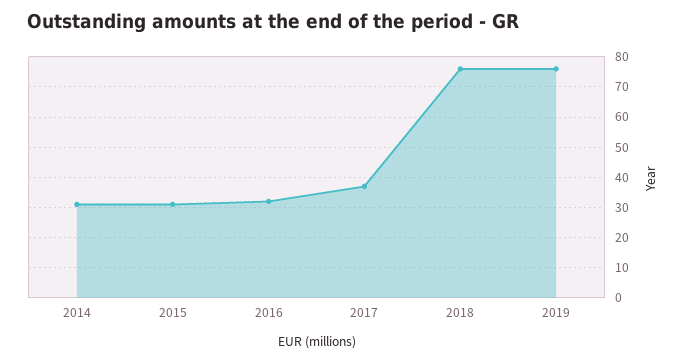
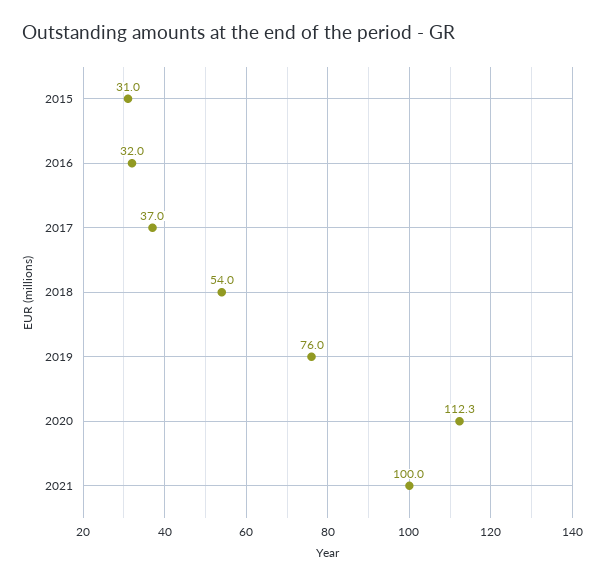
2014: 30 -> none
2018: 75 -> 54
2020: none -> 112.3
2021: none -> 100

